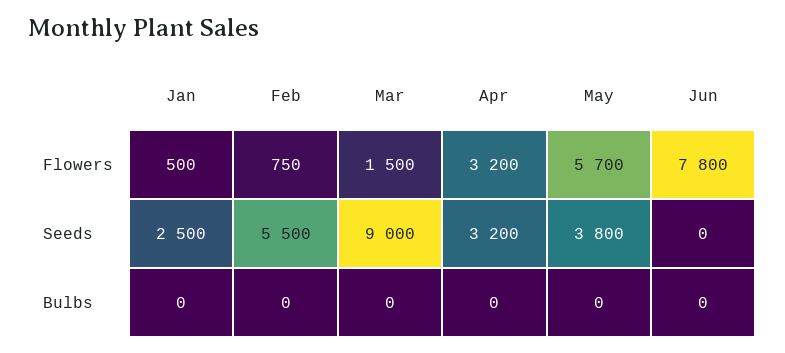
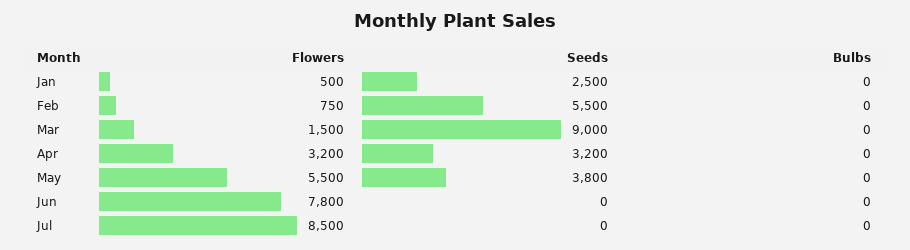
May, Flowers: 5700 -> 5500
Jul, Flowers: none -> 8500
Jul, Seeds: none -> 0
Jul, Bulbs: none -> 0

